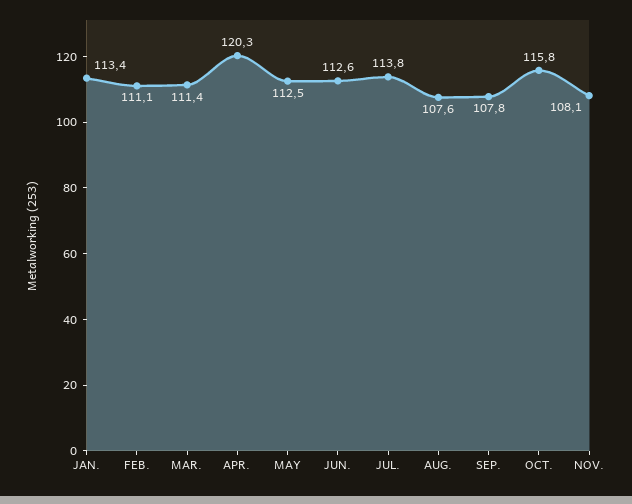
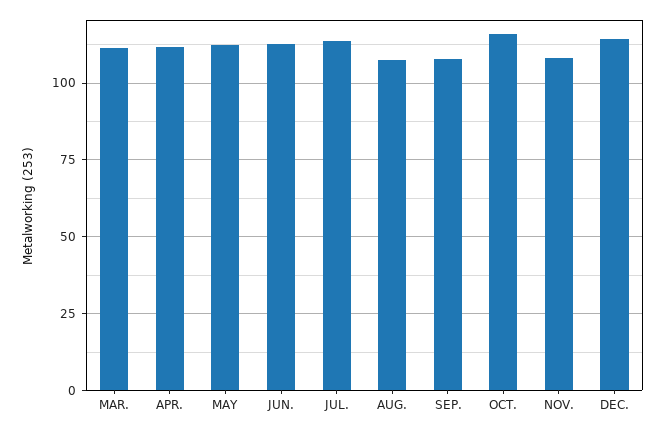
JAN.: 113.4 -> none
FEB.: 111.1 -> none
APR.: 120.3 -> 112.5
DEC.: none -> 115

